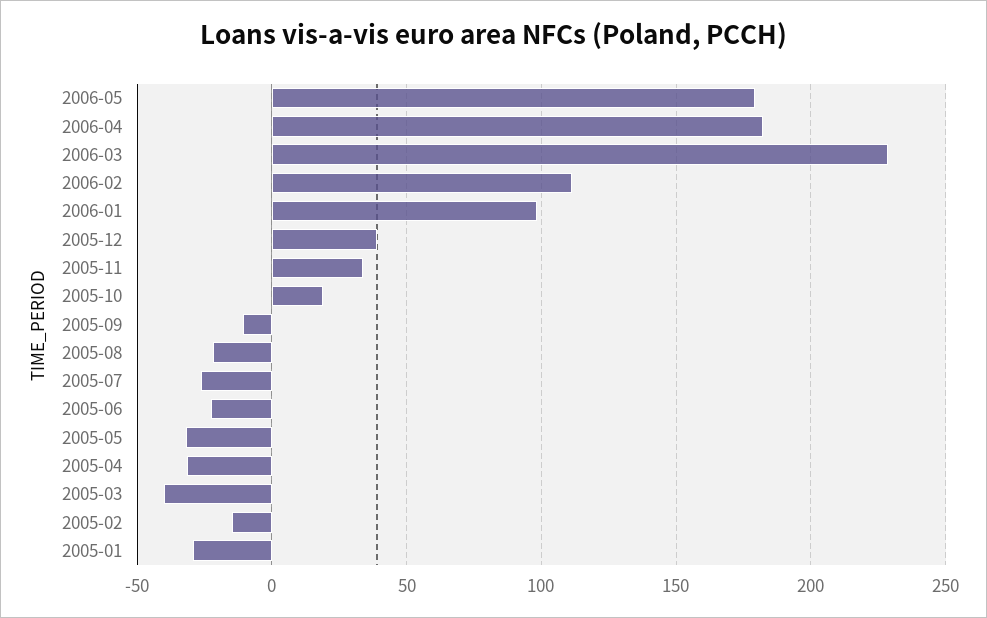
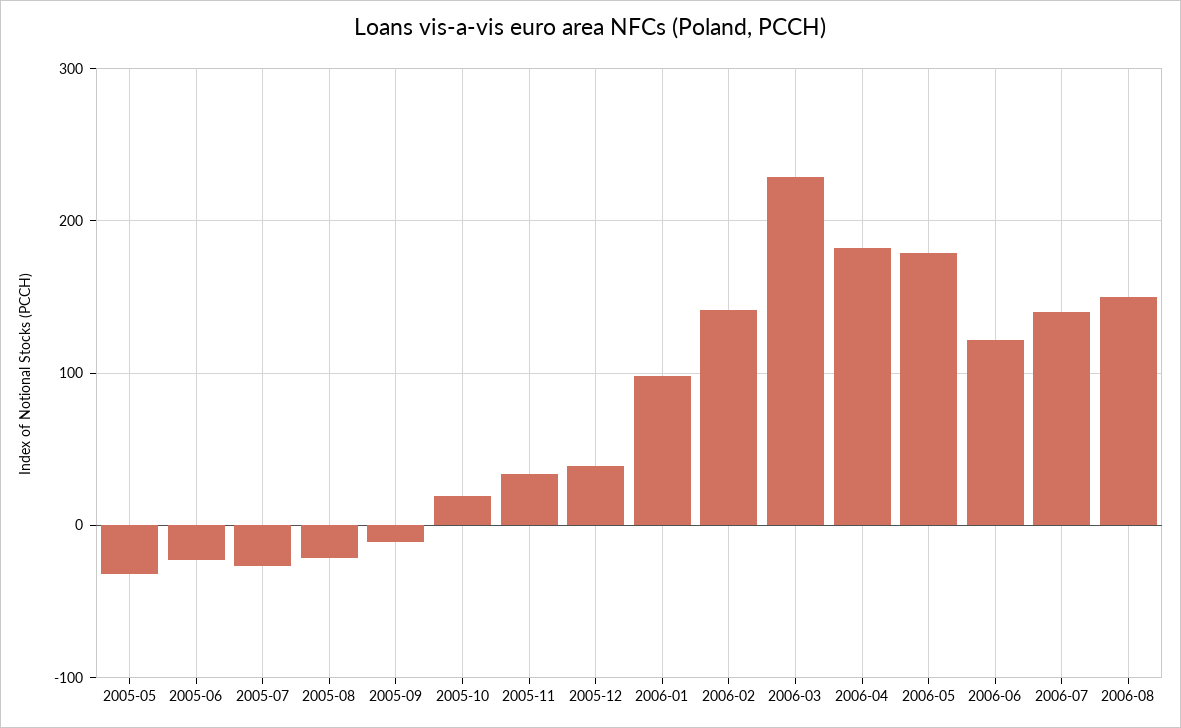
2006-02: 110 -> 140
2005-04: -30 -> none
2005-03: -40 -> none
2005-02: -15 -> none
2005-01: -30 -> none
2006-06: none -> 120
2006-07: none -> 140
2006-08: none -> 150

